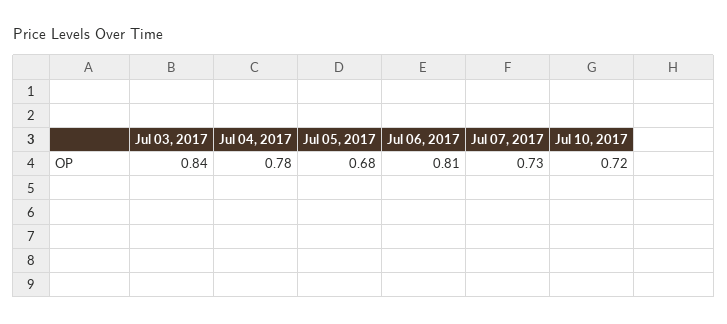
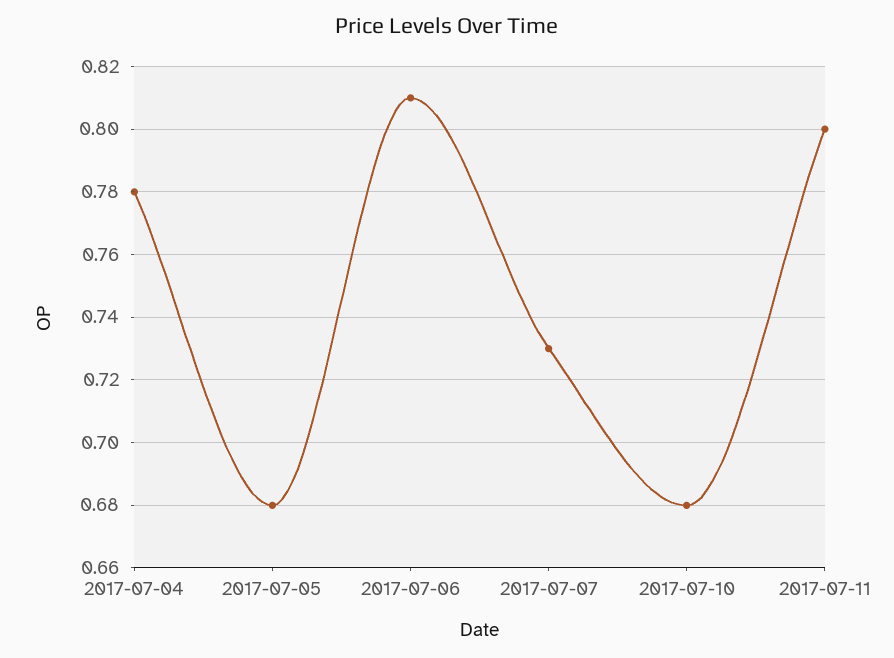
Jul 03, 2017: 0.84 -> none
Jul 10, 2017: 0.72 -> 0.68
2017-07-11: none -> 0.8

